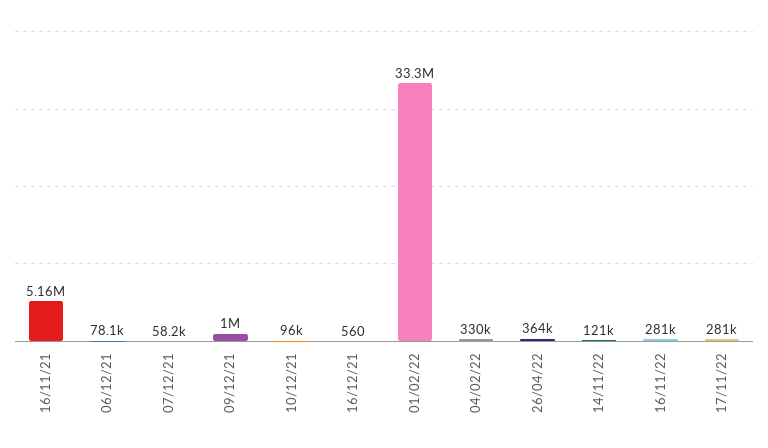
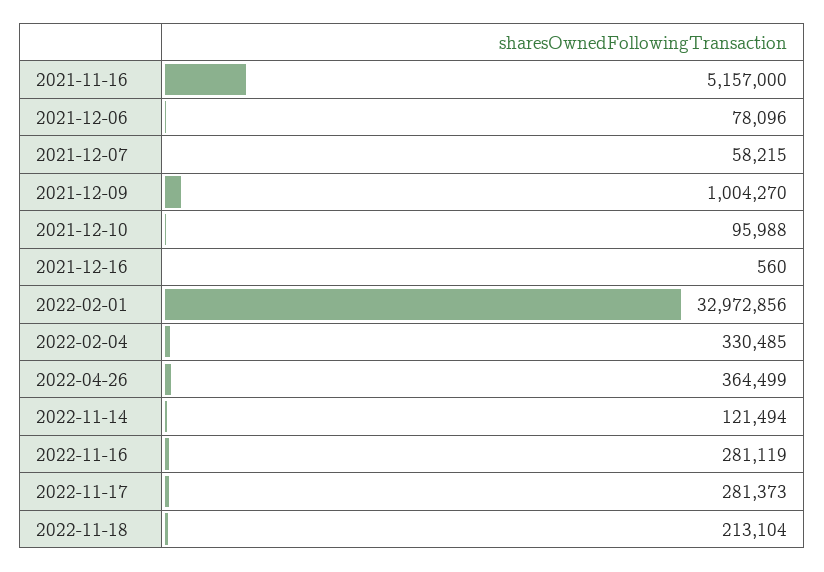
01/02/22: 33300000 -> 32972856
2022-11-18: none -> 213104

